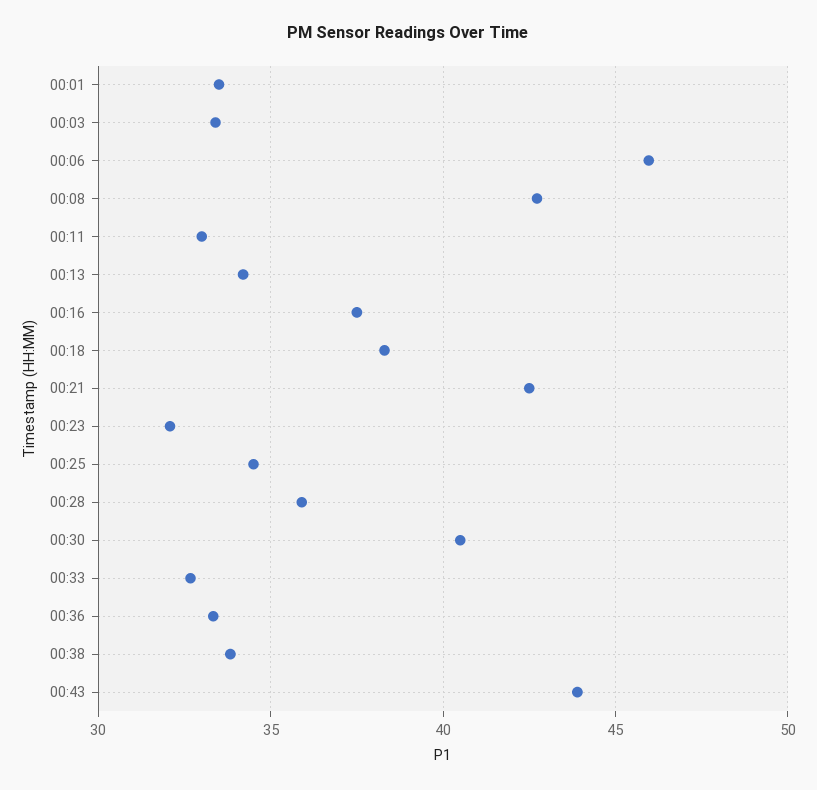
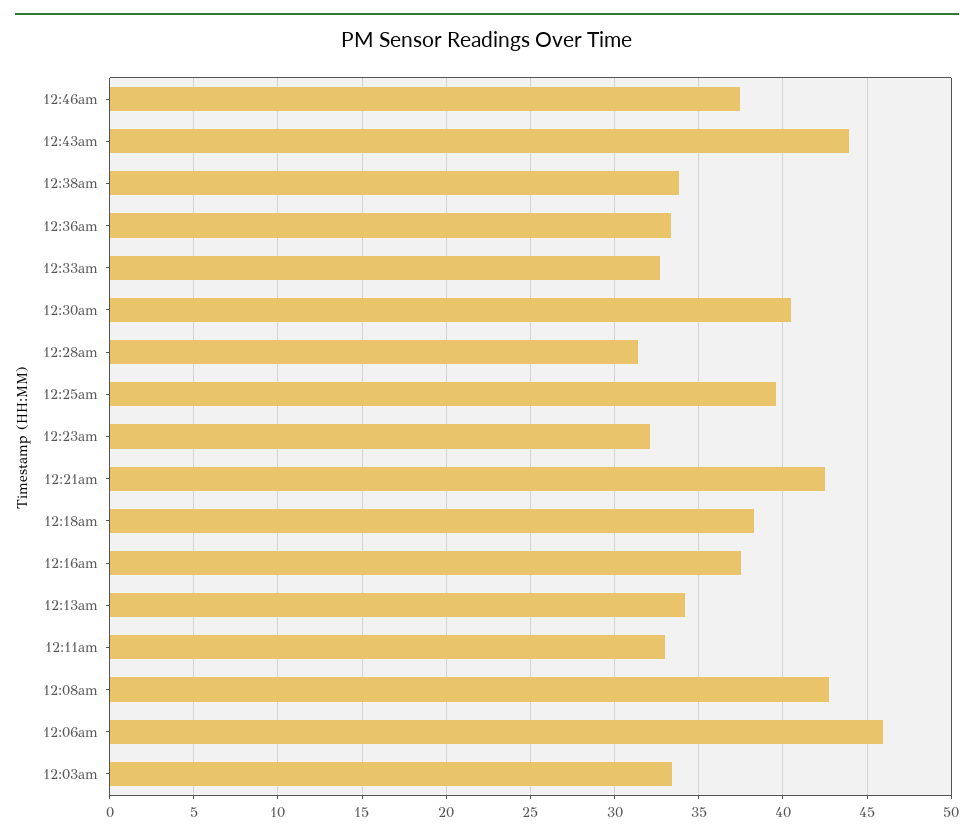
00:01: 33.5 -> none
00:25: 34.5 -> 39.5
00:28: 36 -> 31.5
12:46am: none -> 37.5

